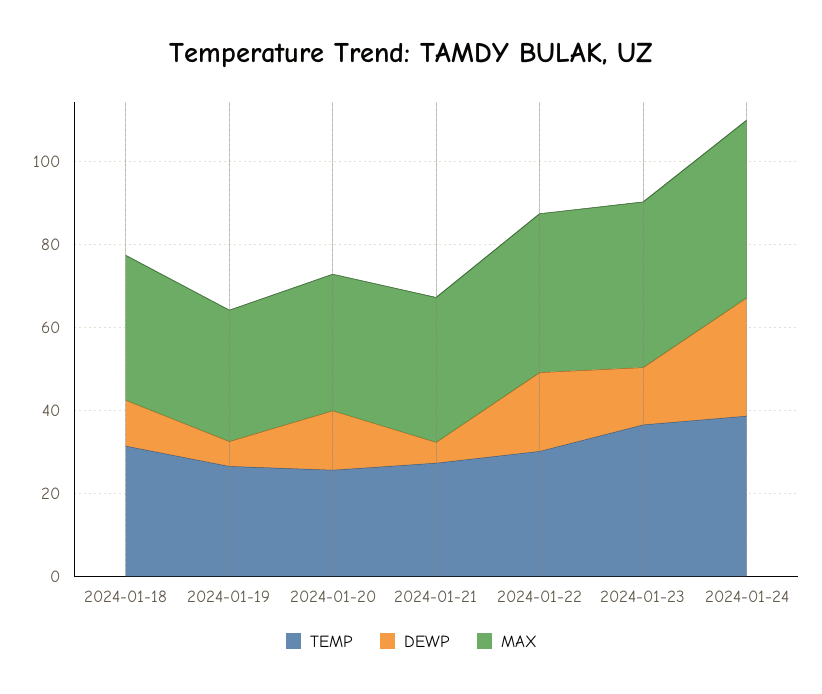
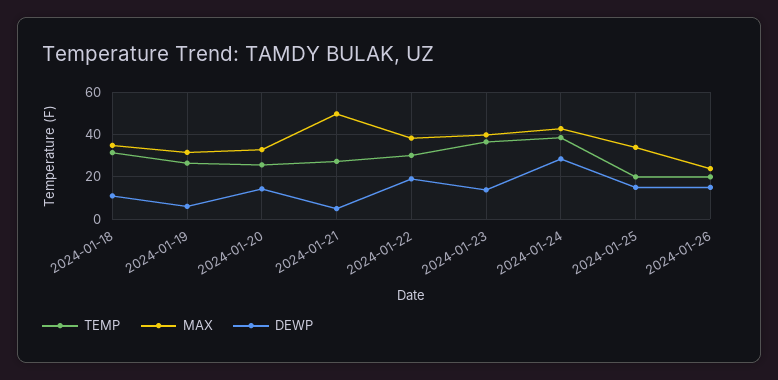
MAX, 2024-01-21: 35 -> 50
TEMP, 2024-01-25: none -> 20
MAX, 2024-01-25: none -> 35
DEWP, 2024-01-25: none -> 15
TEMP, 2024-01-26: none -> 20
MAX, 2024-01-26: none -> 25
DEWP, 2024-01-26: none -> 15

